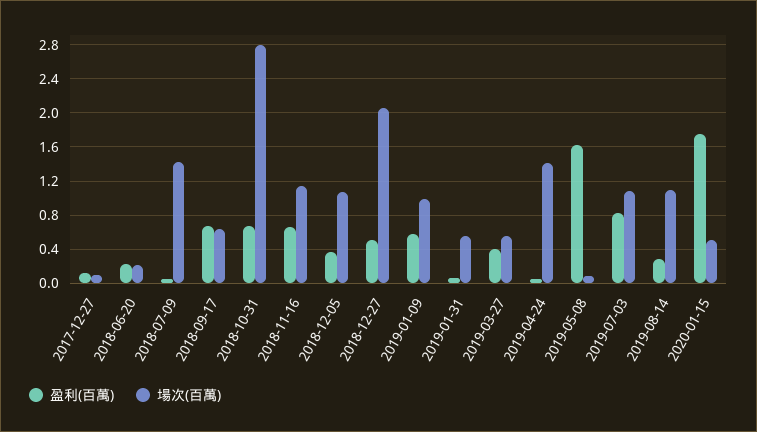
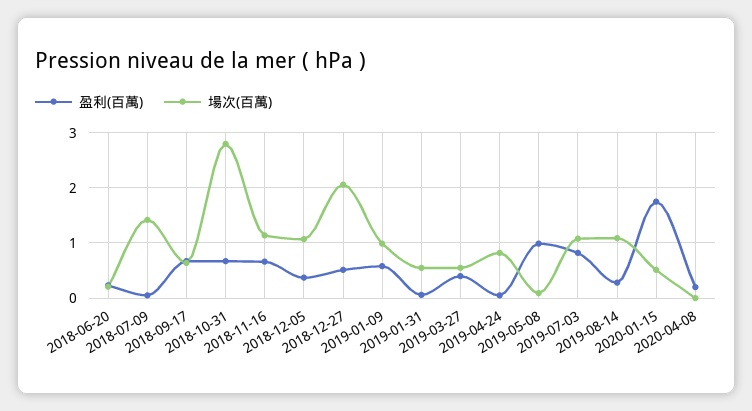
盈利(百萬), 2017-12-27: 0.1 -> none
場次(百萬), 2017-12-27: 0.1 -> none
場次(百萬), 2019-04-24: 1.4 -> 0.8
盈利(百萬), 2019-05-08: 1.6 -> 1
盈利(百萬), 2020-04-08: none -> 0.2
場次(百萬), 2020-04-08: none -> 0

